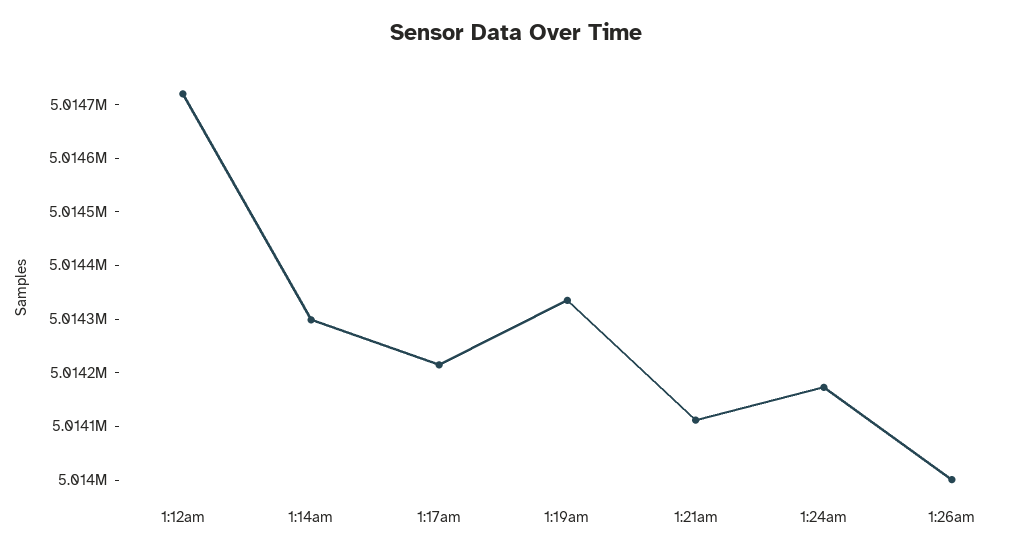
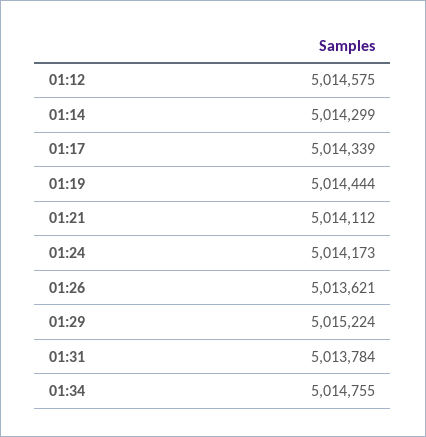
1:12am: 5014720 -> 5014575
1:17am: 5014220 -> 5014339
1:19am: 5014340 -> 5014444
1:26am: 5014000 -> 5013621
01:29: none -> 5015224
01:31: none -> 5013784
01:34: none -> 5014755

